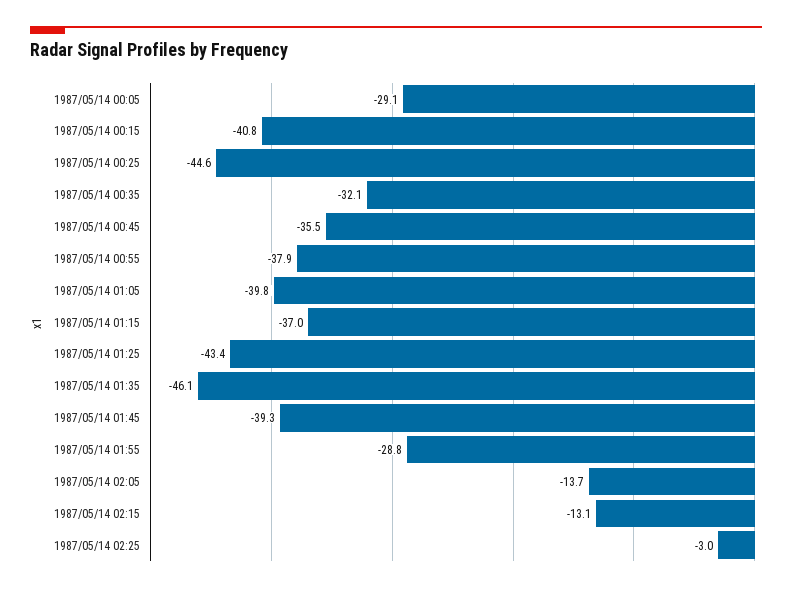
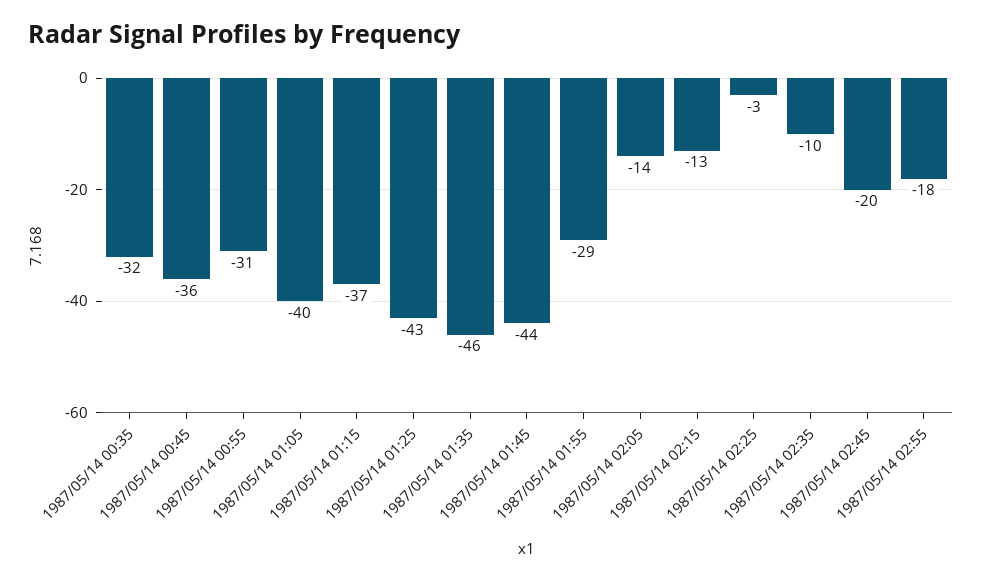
1987/05/14 00:05: -29.1 -> none
1987/05/14 00:15: -40.8 -> none
1987/05/14 00:25: -44.6 -> none
1987/05/14 00:55: -37.9 -> -31
1987/05/14 01:45: -39.3 -> -44
1987/05/14 02:35: none -> -10
1987/05/14 02:45: none -> -20
1987/05/14 02:55: none -> -18

